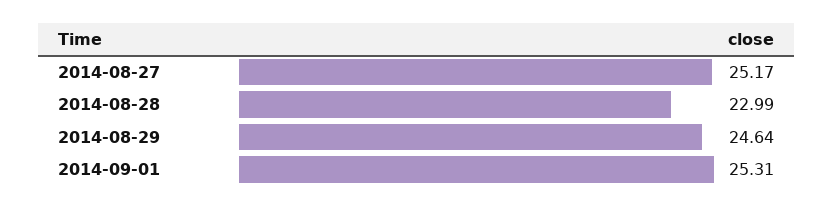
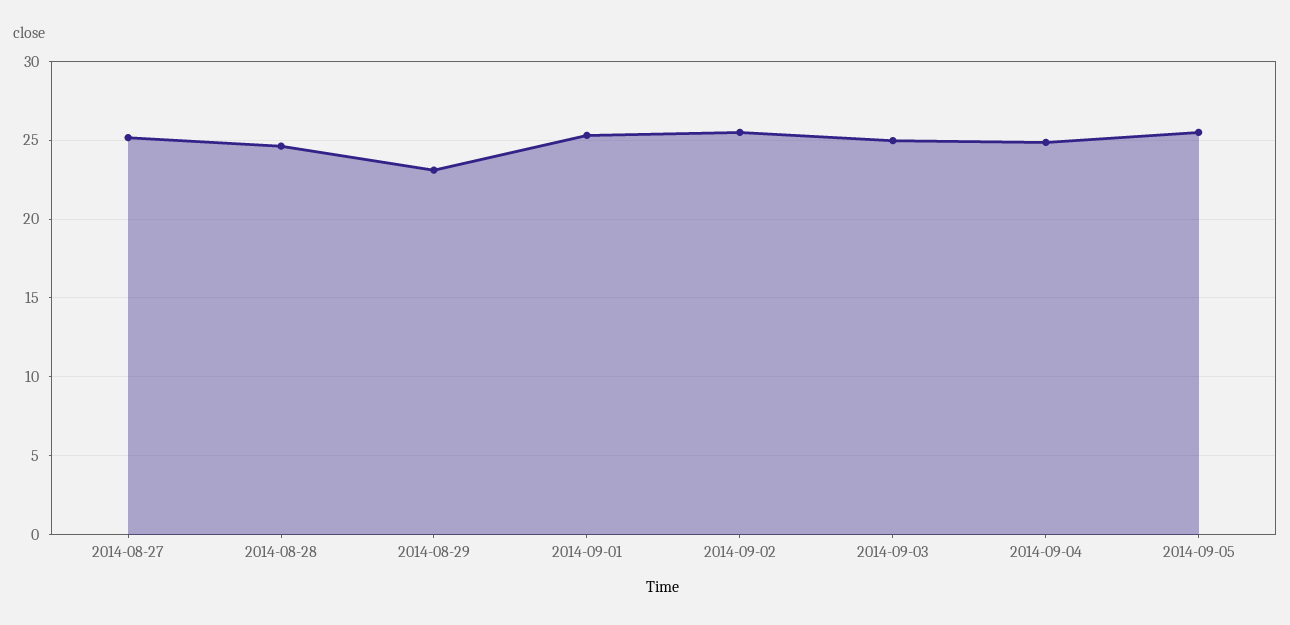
2014-08-28: 22.99 -> 24.5
2014-08-29: 24.64 -> 23
2014-09-02: none -> 25.5
2014-09-03: none -> 25
2014-09-04: none -> 25
2014-09-05: none -> 25.5

